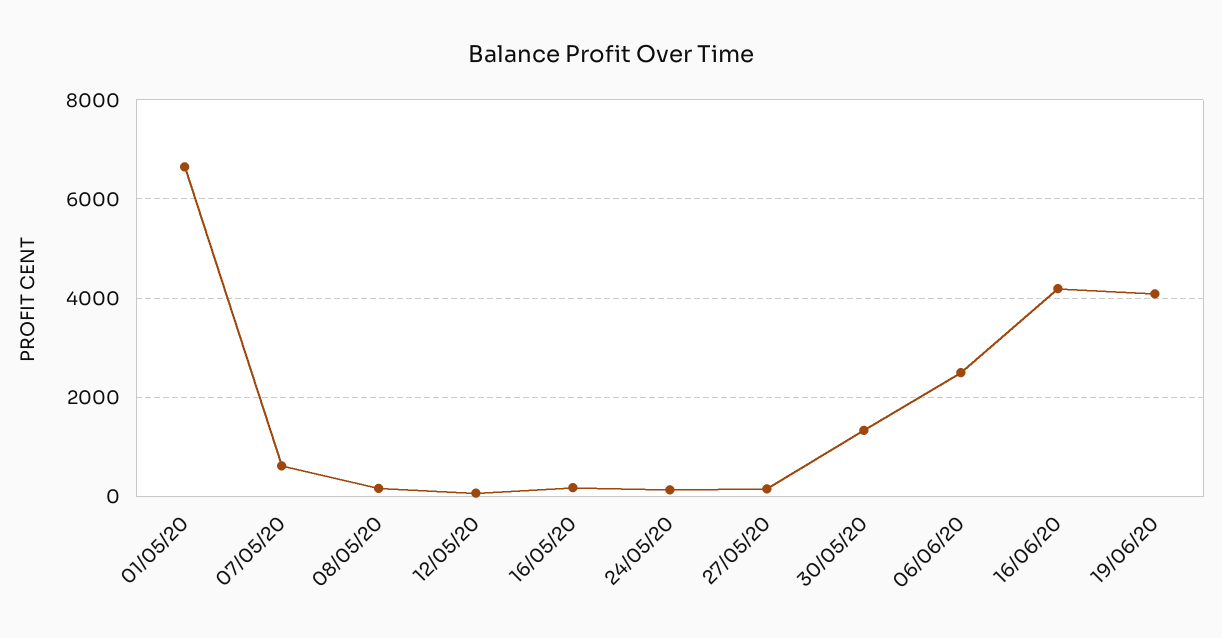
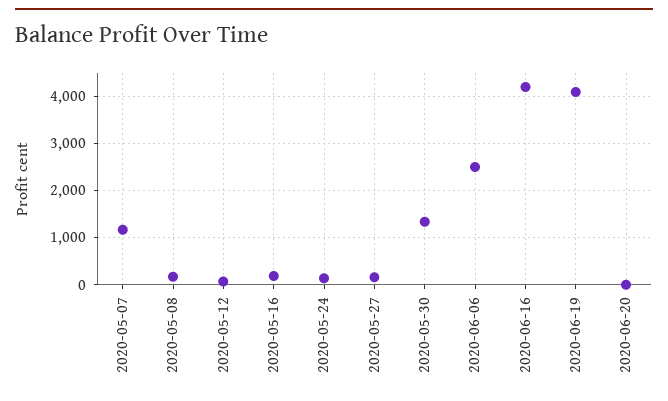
01/05/20: 6600 -> none
07/05/20: 600 -> 1200
2020-06-20: none -> 0

